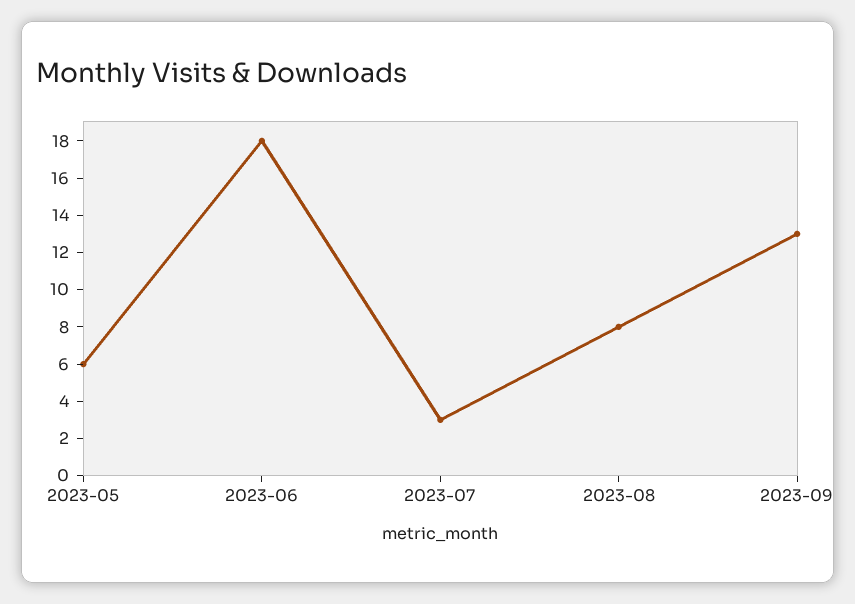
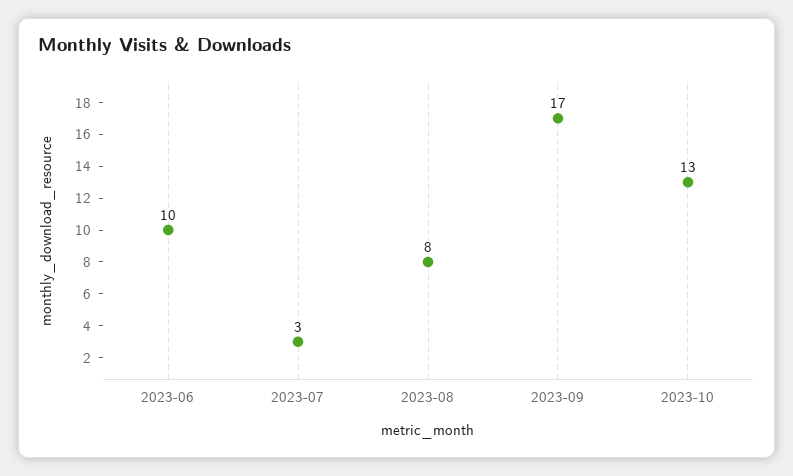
2023-05: 6 -> none
2023-06: 18 -> 10
2023-09: 13 -> 17
2023-10: none -> 13

